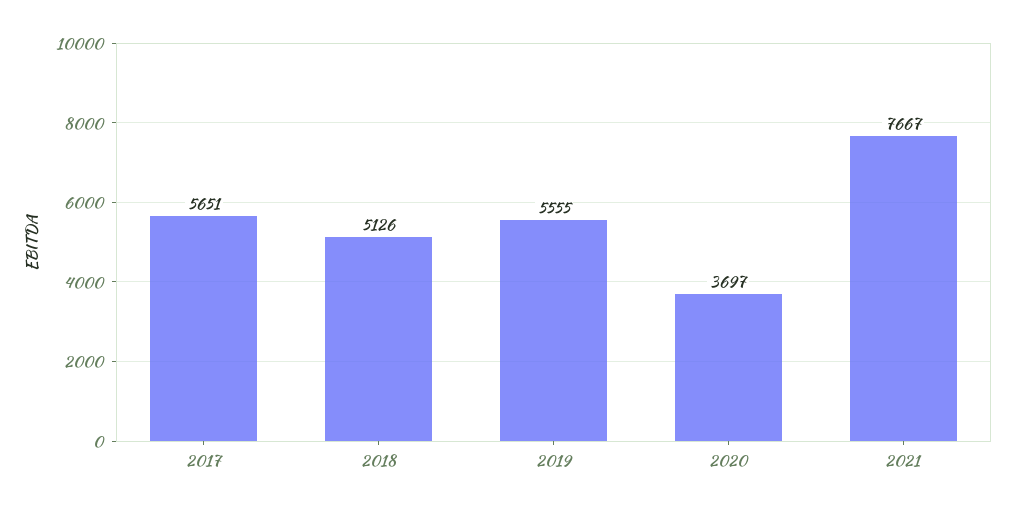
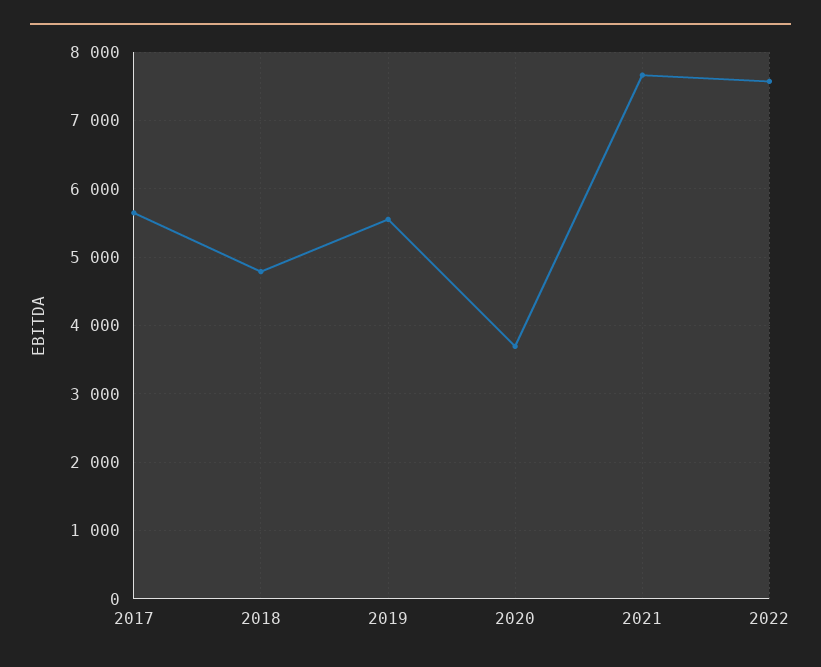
2018: 5126 -> 4800
2022: none -> 7600

